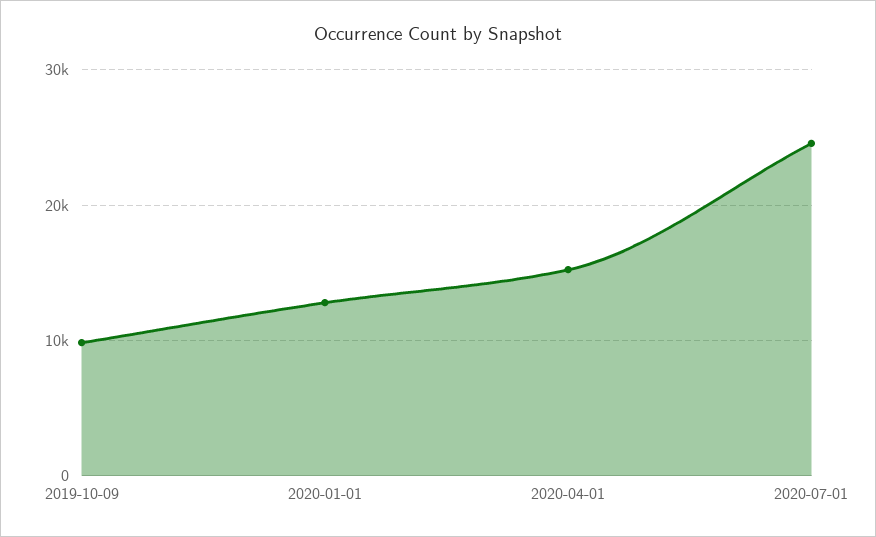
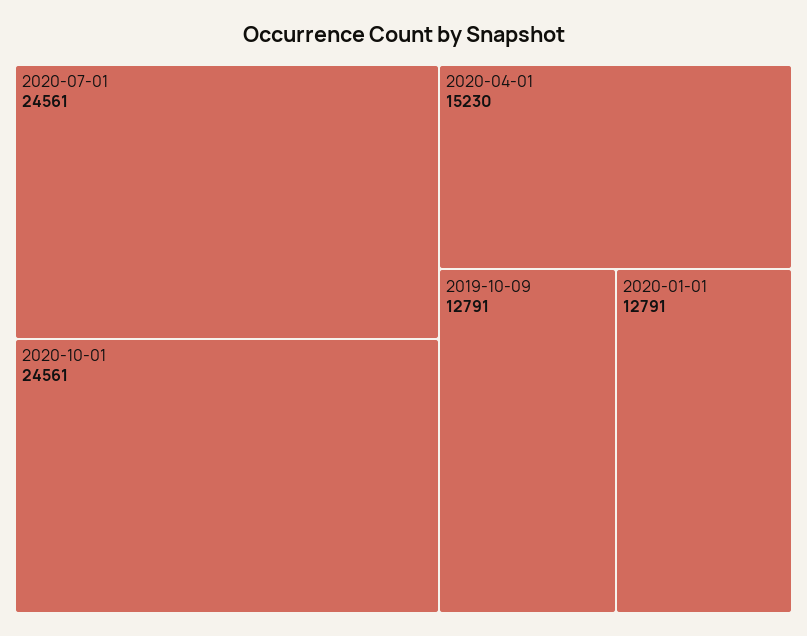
2019-10-09: 10000 -> 12791
2020-10-01: none -> 24561

